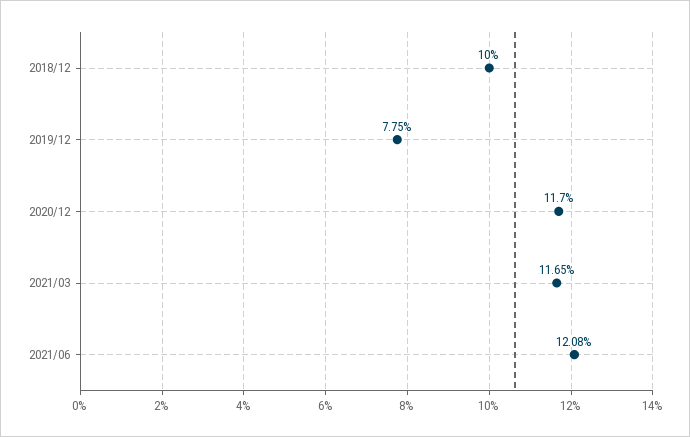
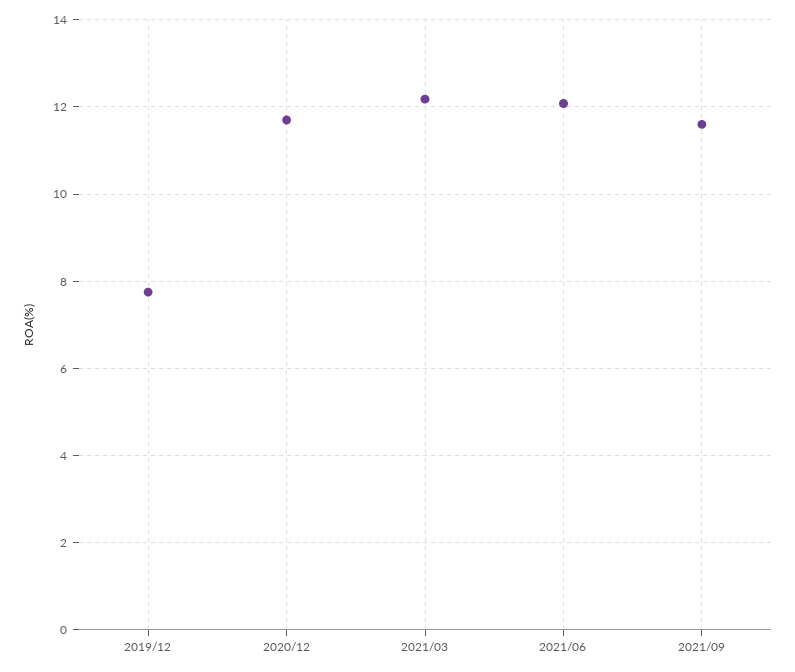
2018/12: 10 -> none
2021/03: 11.65 -> 12.2
2021/09: none -> 11.6

